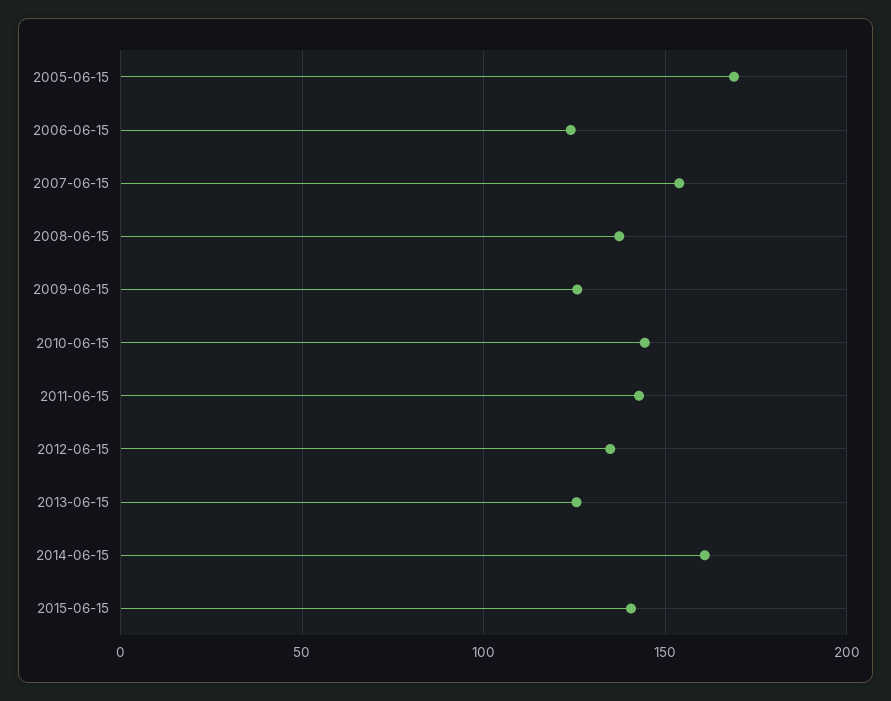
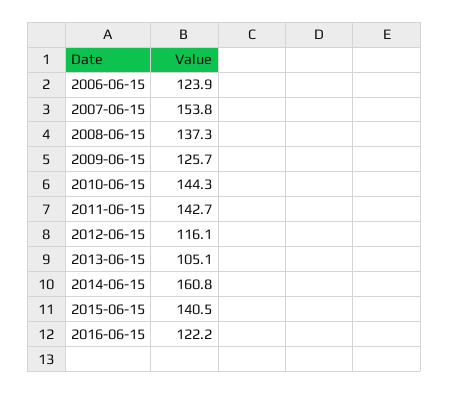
2005-06-15: 170 -> none
2012-06-15: 135 -> 116.1
2013-06-15: 125 -> 105.1
2016-06-15: none -> 122.2

